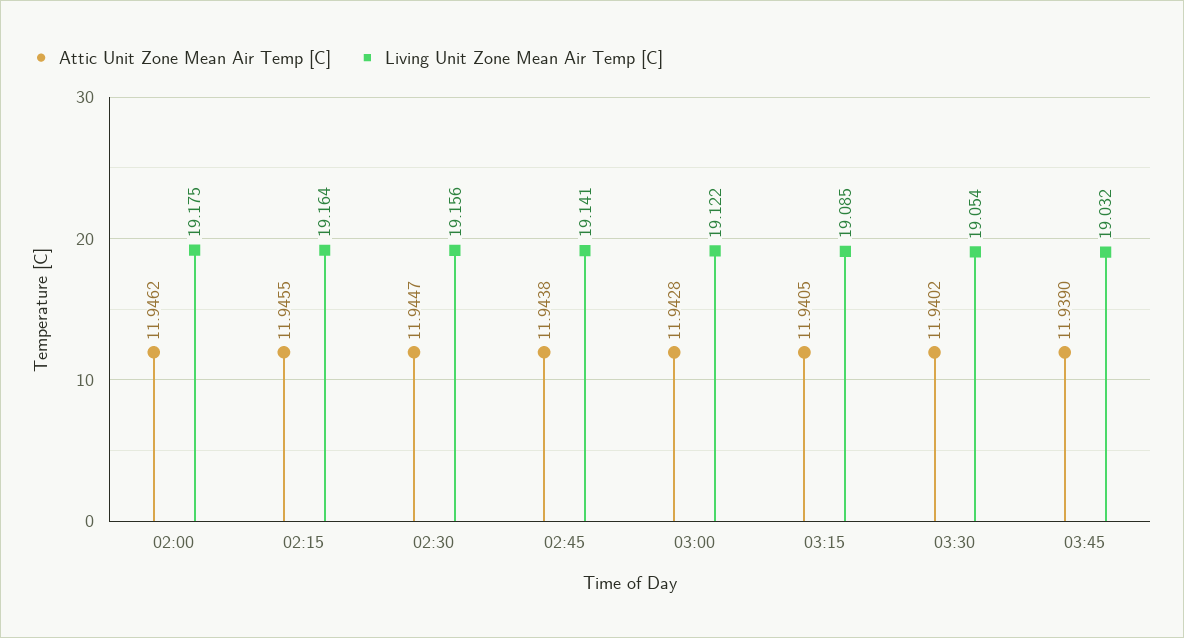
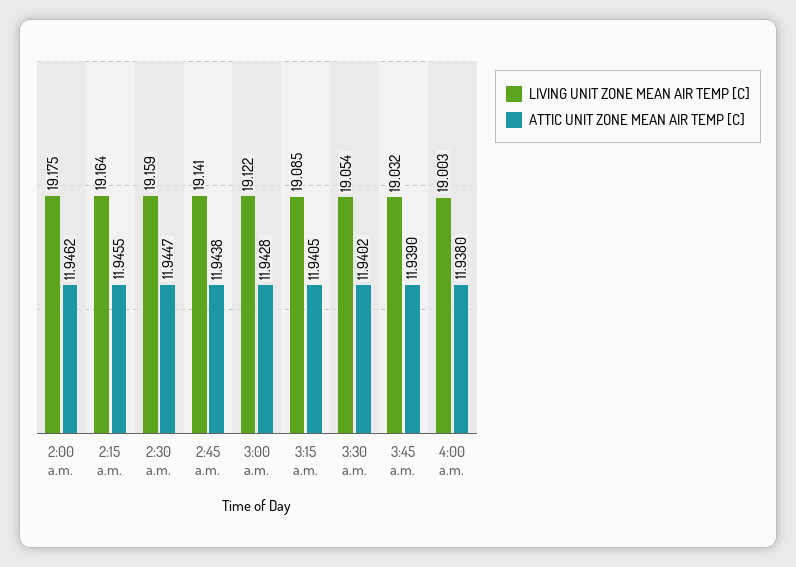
Living Unit Zone Mean Air Temp [C], 02:30: 19.156 -> 19.159
Living Unit Zone Mean Air Temp [C], 4:00 a.m.: none -> 19.003
Attic Unit Zone Mean Air Temp [C], 4:00 a.m.: none -> 11.938

